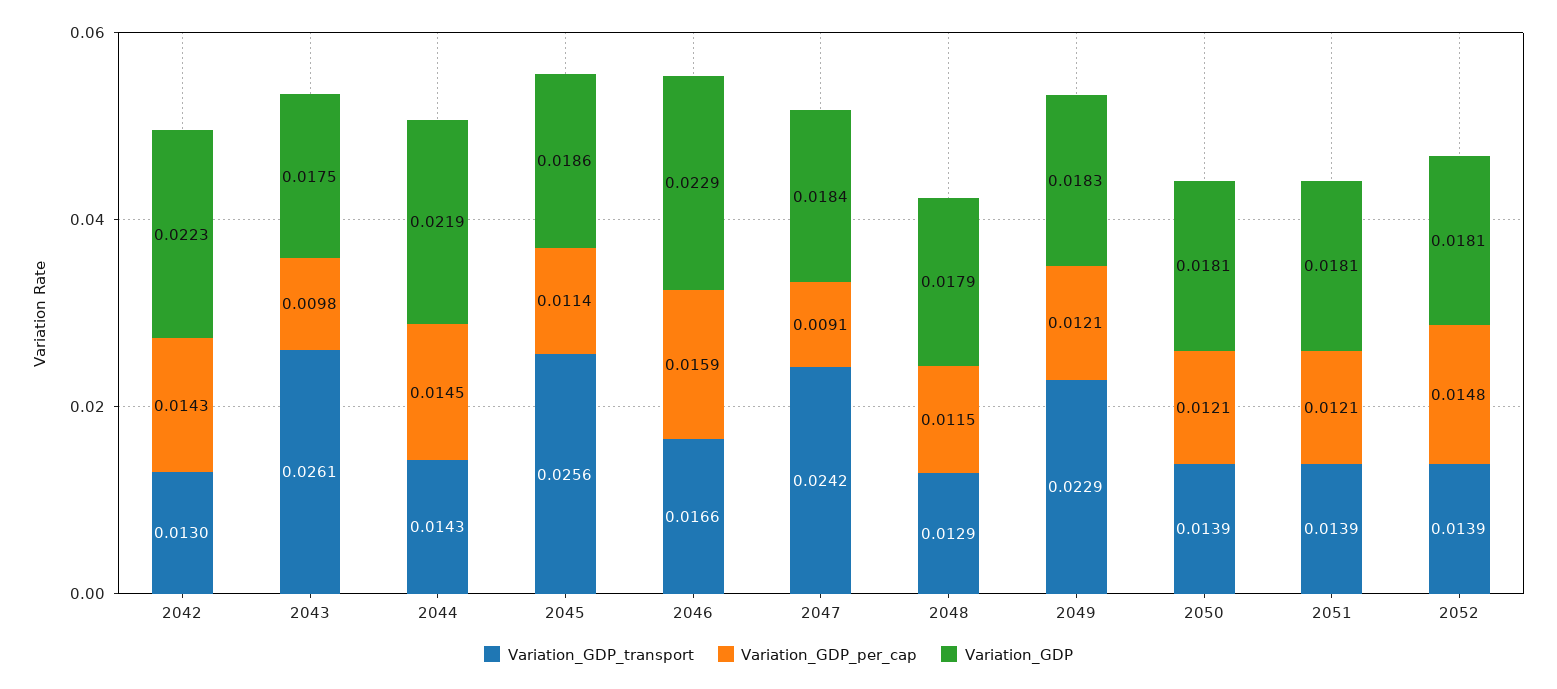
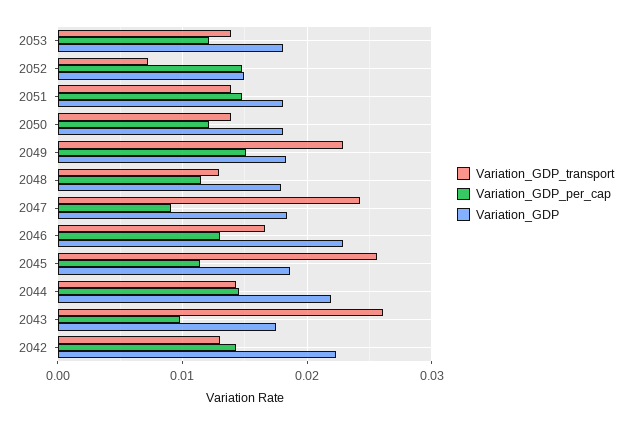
Variation_GDP_per_cap, 2046: 0.0159 -> 0.013
Variation_GDP_per_cap, 2049: 0.0121 -> 0.015
Variation_GDP_per_cap, 2051: 0.0121 -> 0.015
Variation_GDP_transport, 2052: 0.0139 -> 0.007
Variation_GDP, 2052: 0.0181 -> 0.015
Variation_GDP_transport, 2053: none -> 0.014
Variation_GDP_per_cap, 2053: none -> 0.012
Variation_GDP, 2053: none -> 0.018

